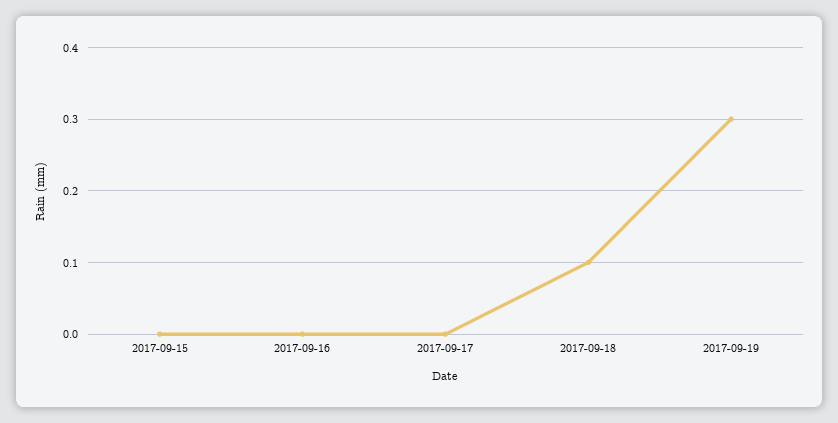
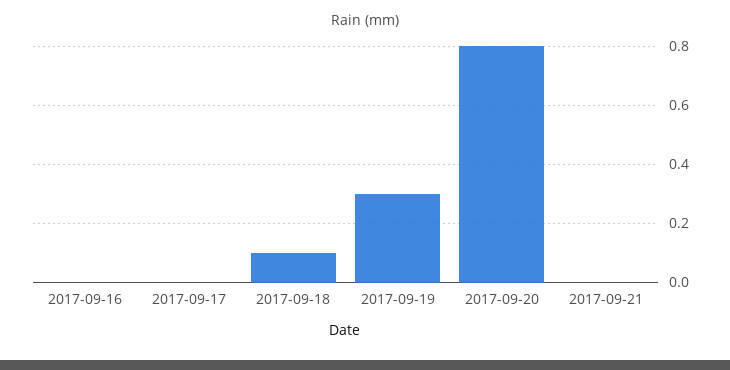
2017-09-15: 0 -> none
2017-09-20: none -> 0.8
2017-09-21: none -> 0

